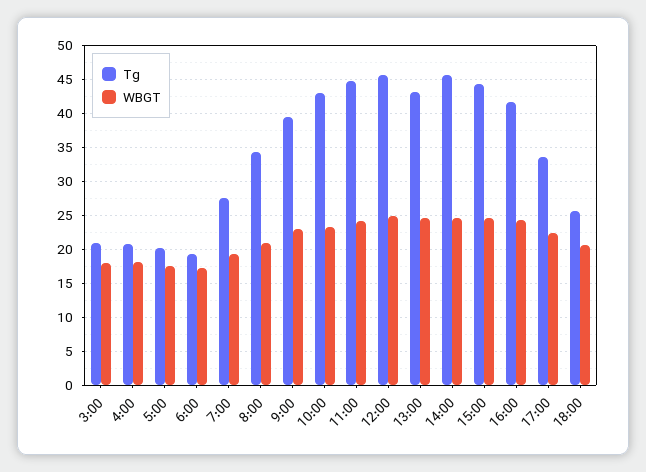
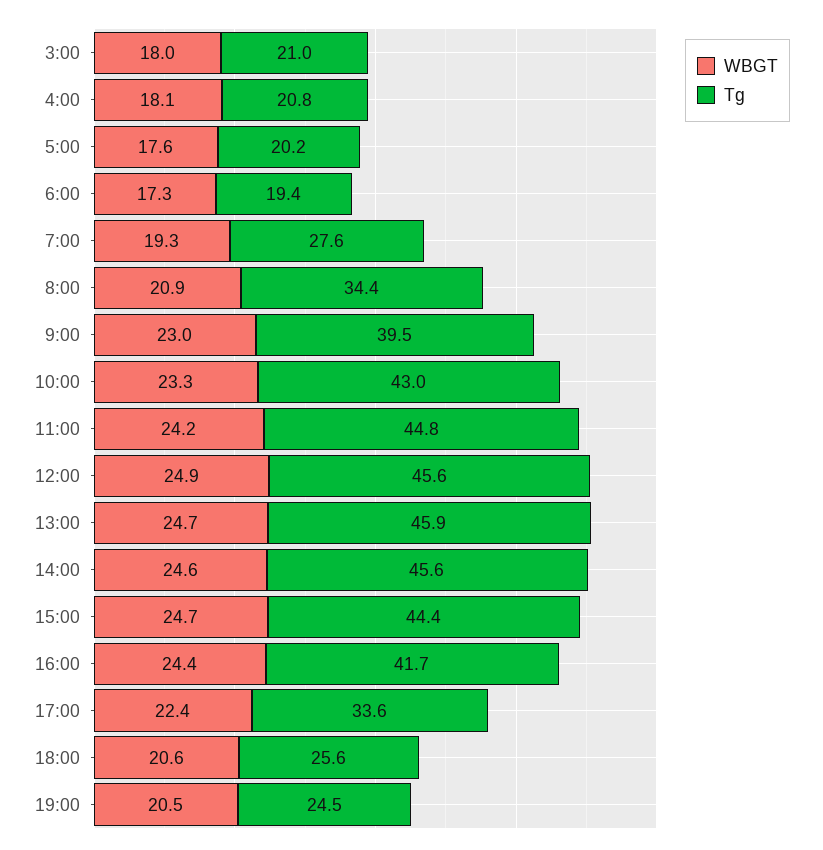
Tg, 13:00: 43 -> 45.9
WBGT, 19:00: none -> 20.5
Tg, 19:00: none -> 24.5

